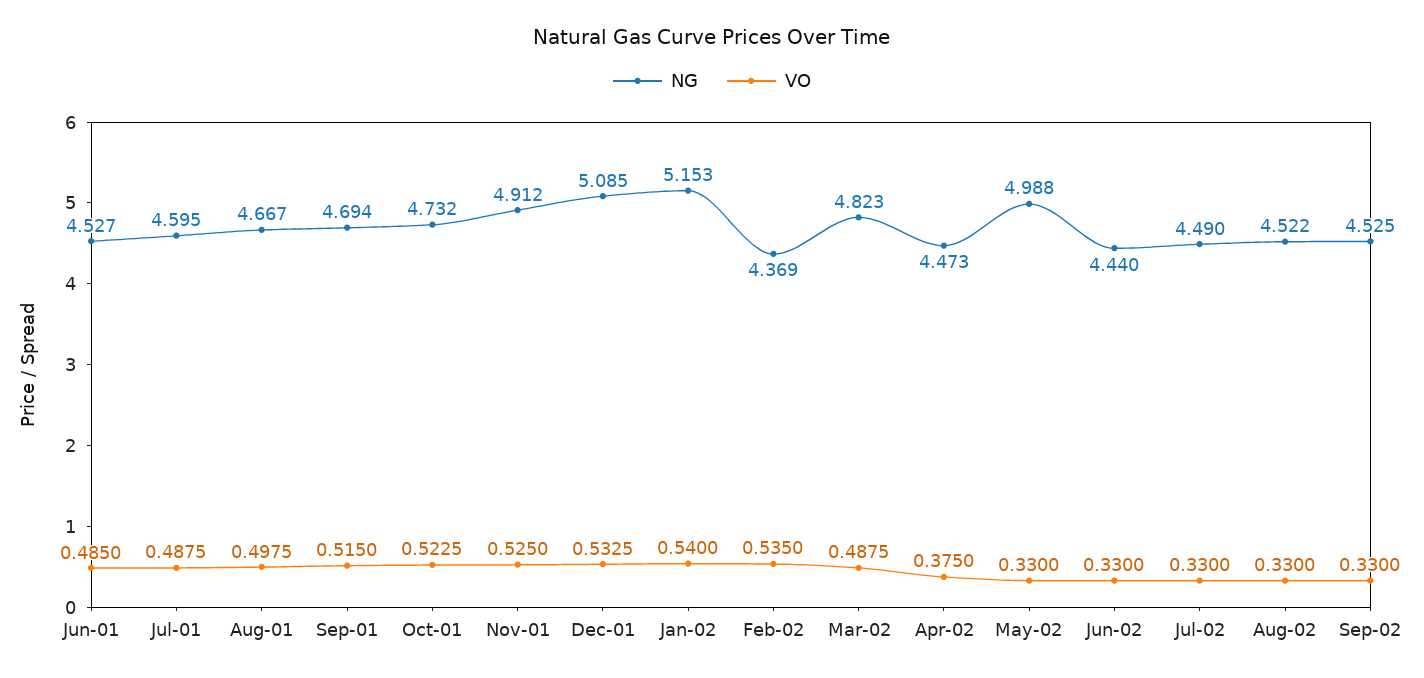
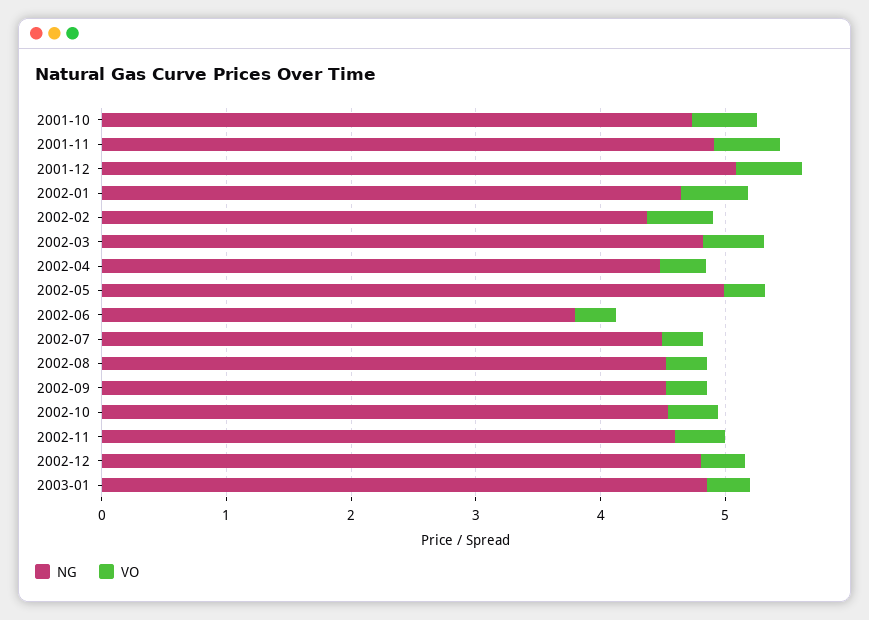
NG, Jun-01: 4.527 -> none
VO, Jun-01: 0.485 -> none
NG, Jul-01: 4.595 -> none
VO, Jul-01: 0.4875 -> none
NG, Aug-01: 4.667 -> none
VO, Aug-01: 0.4975 -> none
NG, Sep-01: 4.694 -> none
VO, Sep-01: 0.515 -> none
NG, Jan-02: 5.153 -> 4.6
NG, Jun-02: 4.44 -> 3.8
NG, 2002-10: none -> 4.6
VO, 2002-10: none -> 0.4
NG, 2002-11: none -> 4.6
VO, 2002-11: none -> 0.4
NG, 2002-12: none -> 4.8
VO, 2002-12: none -> 0.4
NG, 2003-01: none -> 4.8
VO, 2003-01: none -> 0.4

